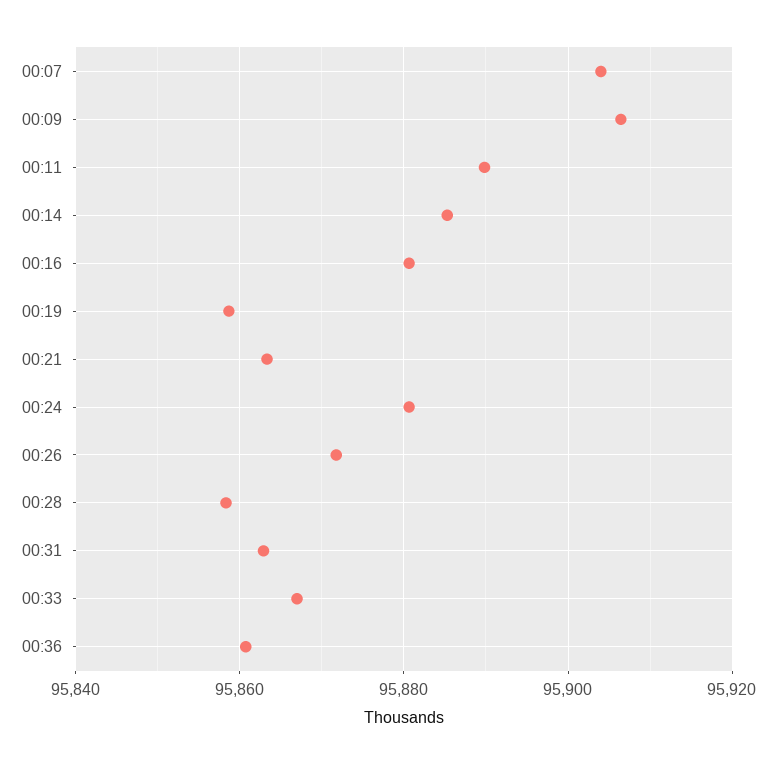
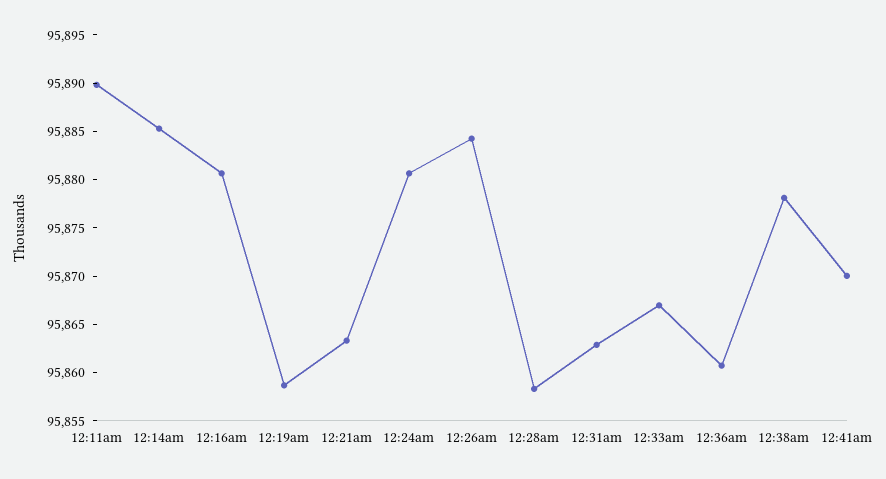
00:07: 95904 -> none
00:09: 95906 -> none
00:26: 95872 -> 95884
12:38am: none -> 95878
12:41am: none -> 95870

